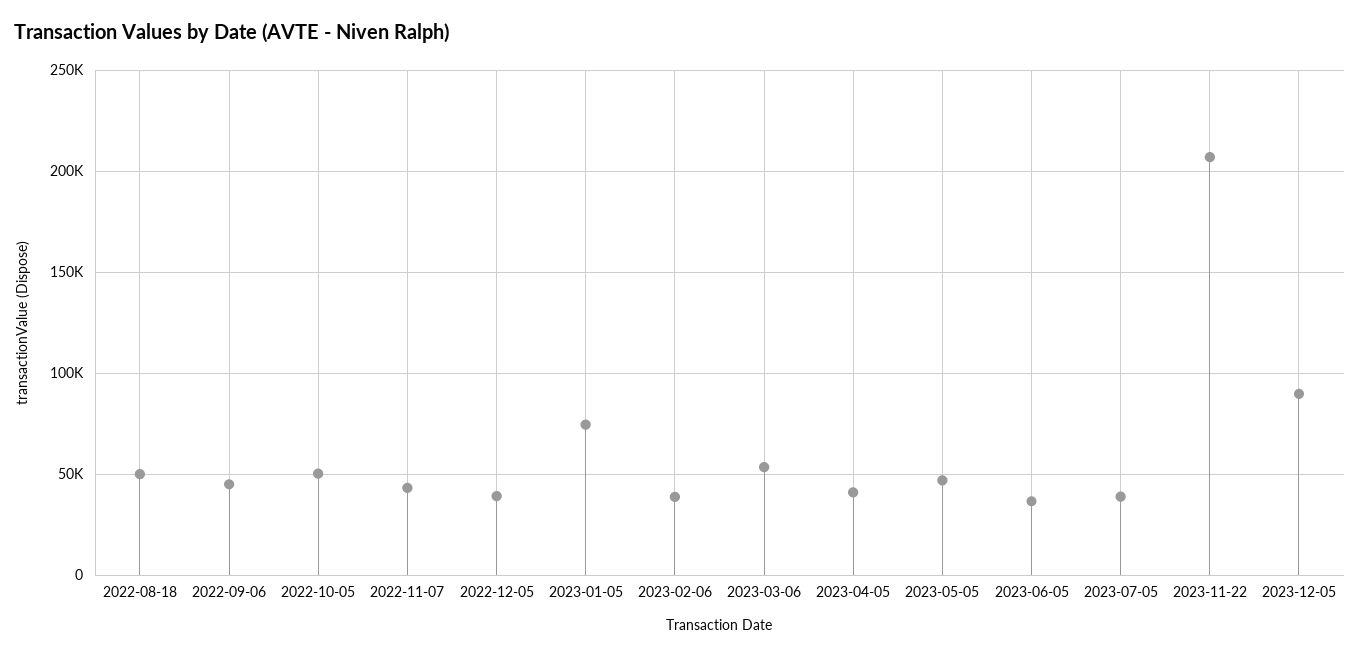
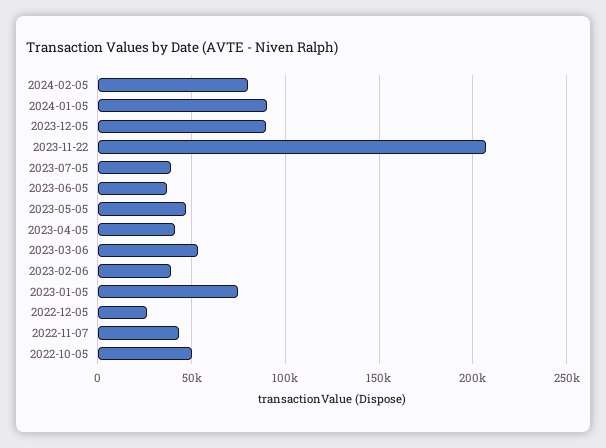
2022-08-18: 50000 -> none
2022-09-06: 45000 -> none
2022-12-05: 40000 -> 25000
2024-02-05: none -> 80000
2024-01-05: none -> 90000

